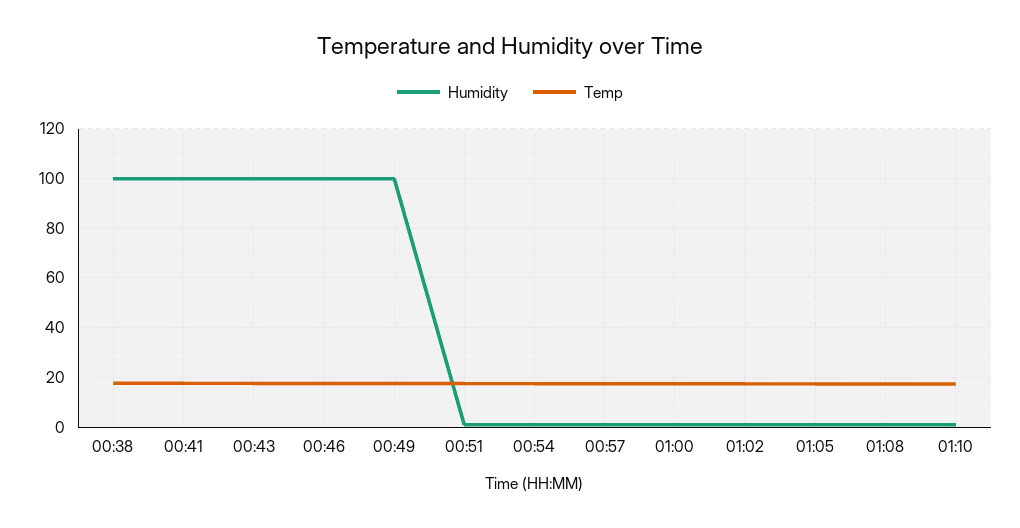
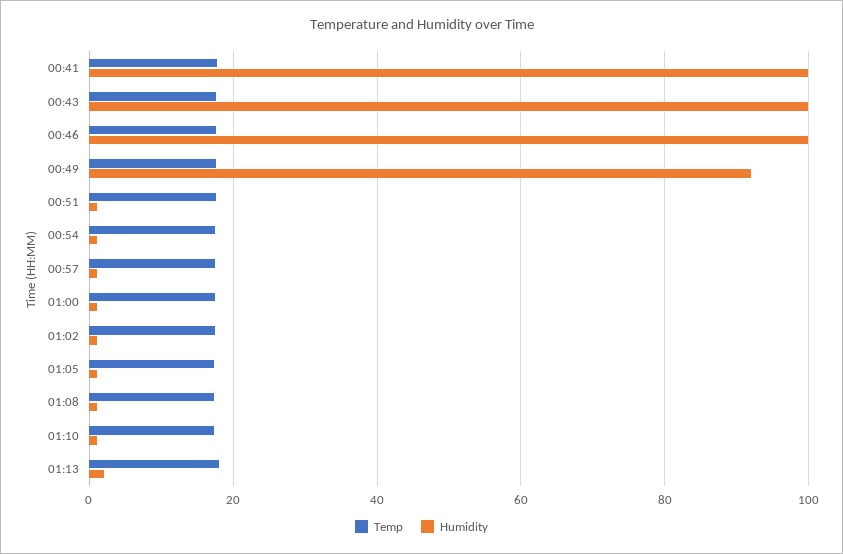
Humidity, 00:38: 100 -> none
Temp, 00:38: 17.5 -> none
Humidity, 00:49: 100 -> 92
Temp, 01:13: none -> 18
Humidity, 01:13: none -> 2

